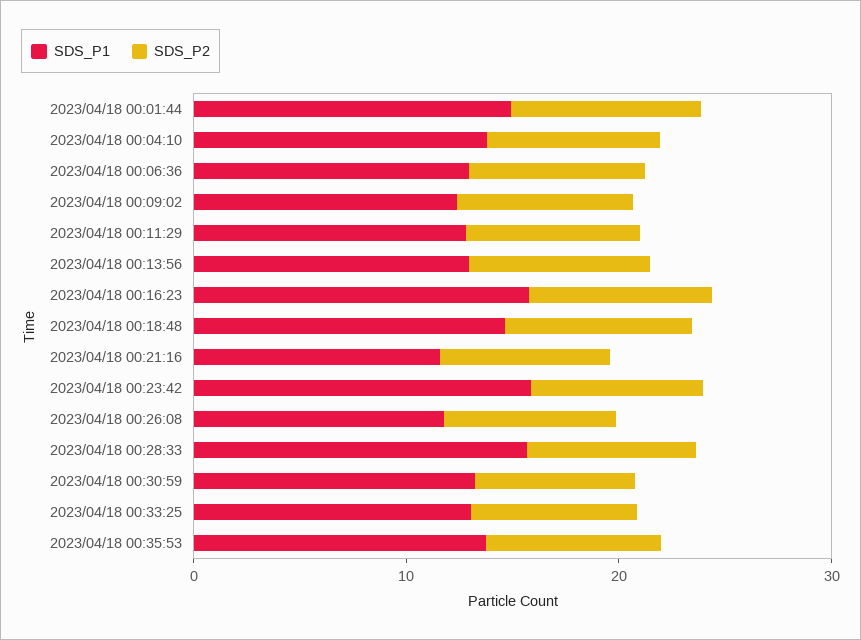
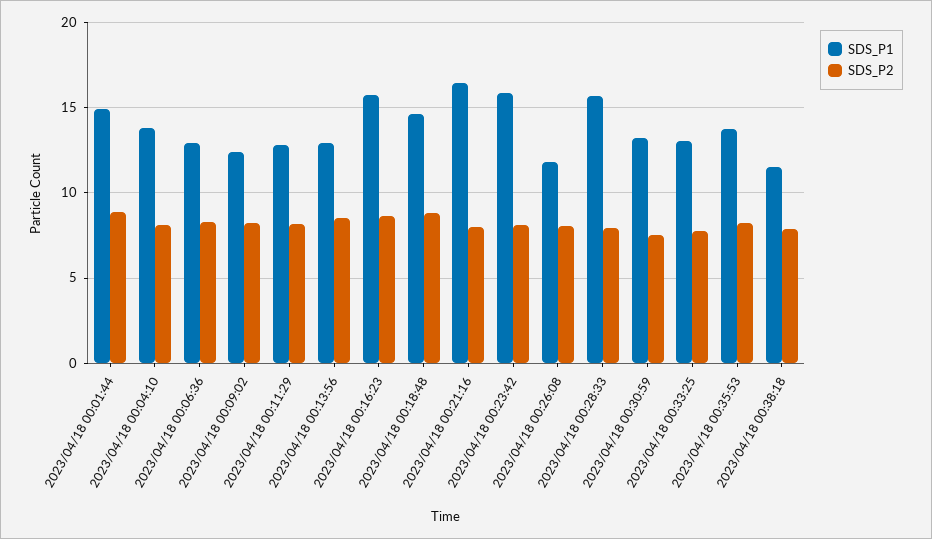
SDS_P1, 2023/04/18 00:21:16: 12 -> 16.5
SDS_P1, 2023/04/18 00:38:18: none -> 11.5
SDS_P2, 2023/04/18 00:38:18: none -> 8

